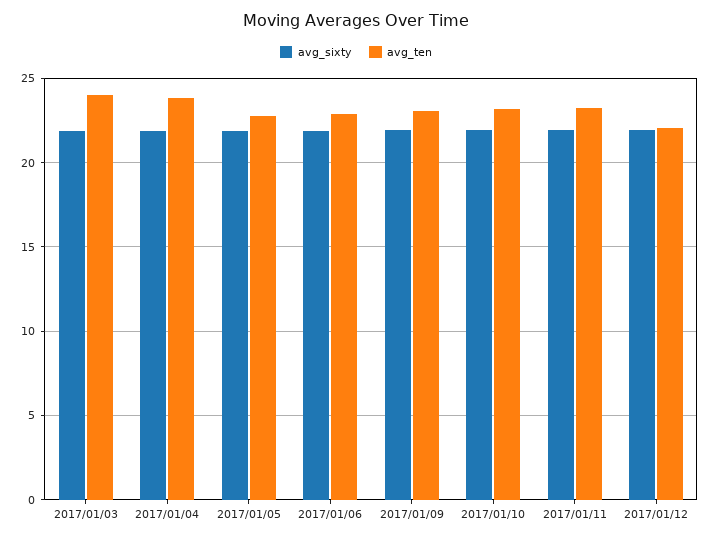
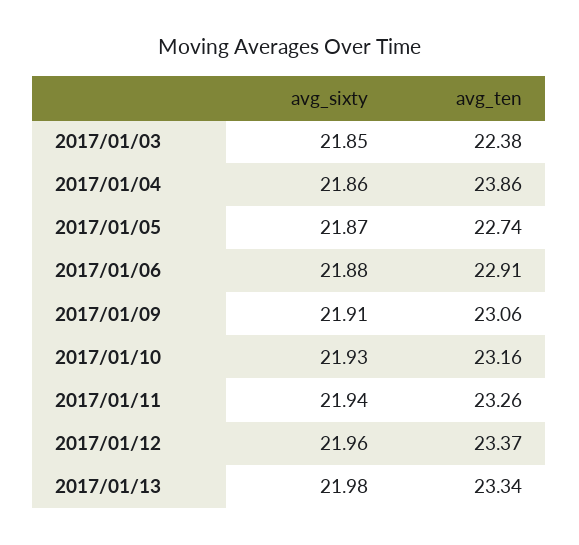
avg_ten, 2017/01/03: 24 -> 22.38
avg_ten, 2017/01/12: 22 -> 23.37
avg_sixty, 2017/01/13: none -> 21.98
avg_ten, 2017/01/13: none -> 23.34

